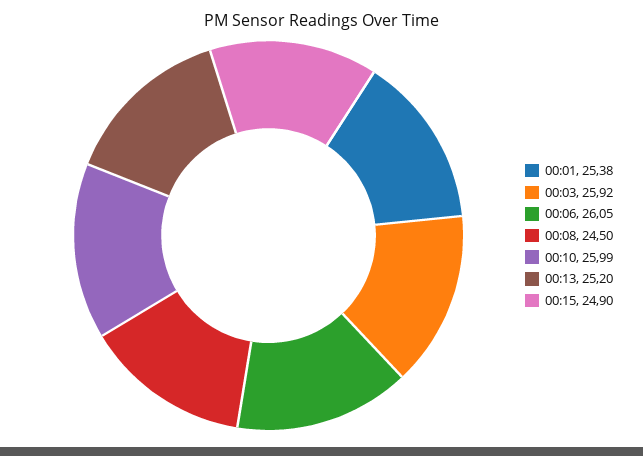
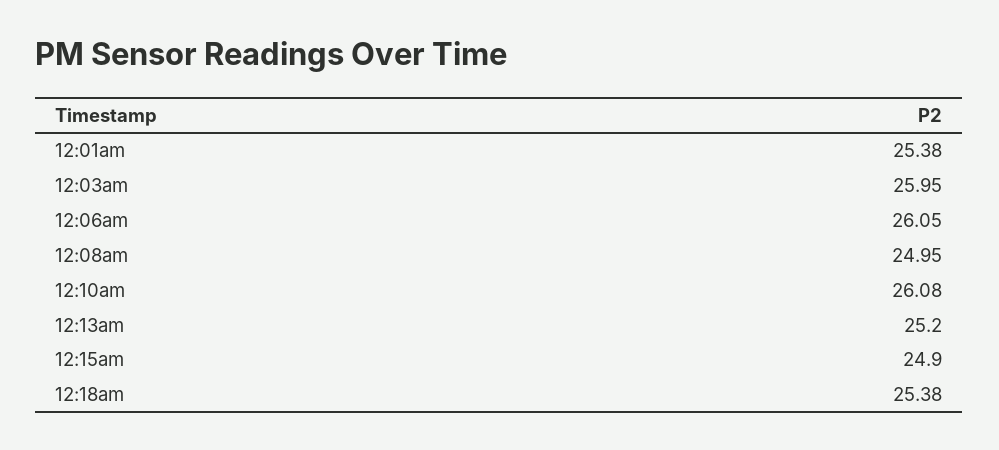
00:03: 25.92 -> 25.95
00:08: 24.5 -> 24.95
00:10: 25.99 -> 26.08
12:18am: none -> 25.38

